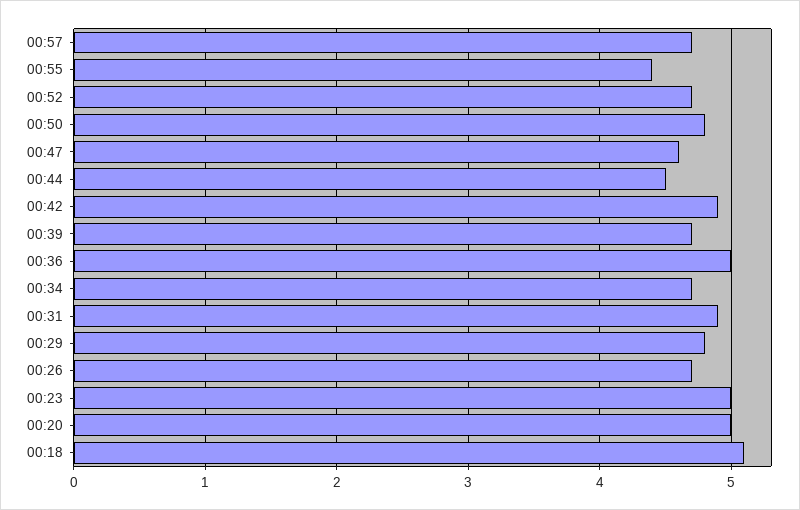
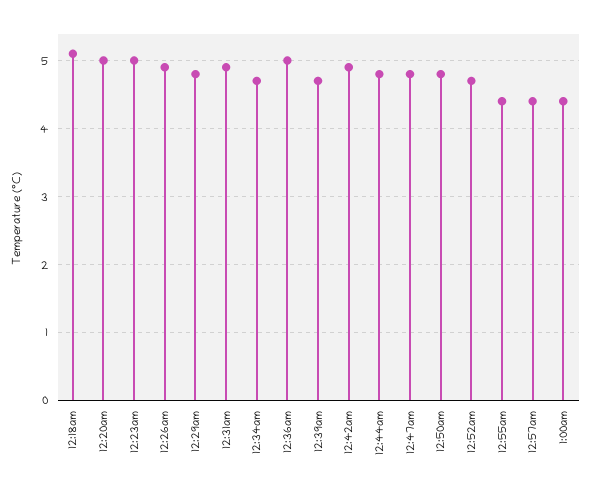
00:57: 4.7 -> 4.4
00:47: 4.6 -> 4.8
00:44: 4.5 -> 4.8
00:26: 4.7 -> 4.9
1:00am: none -> 4.4

